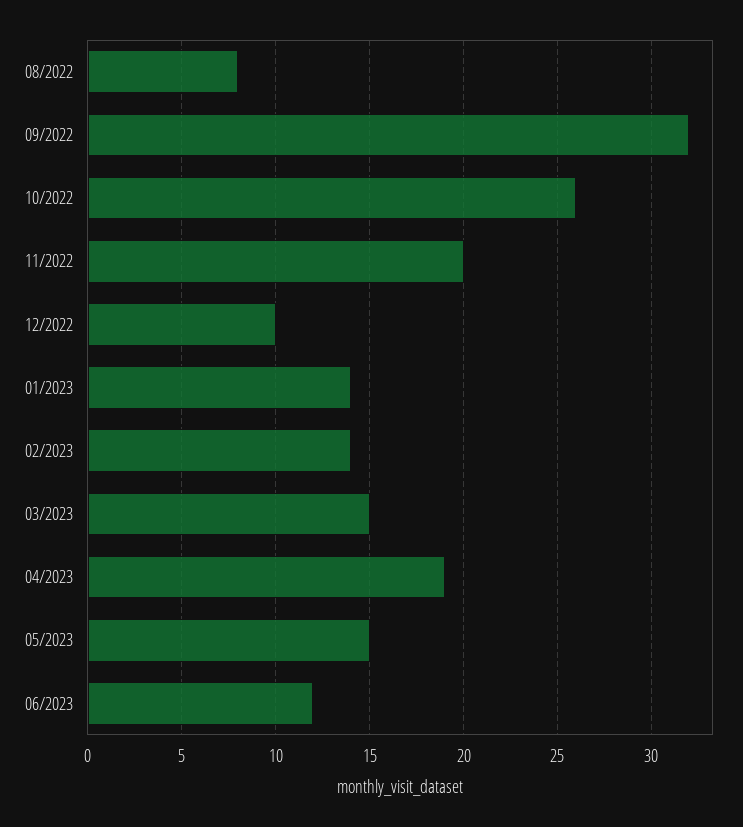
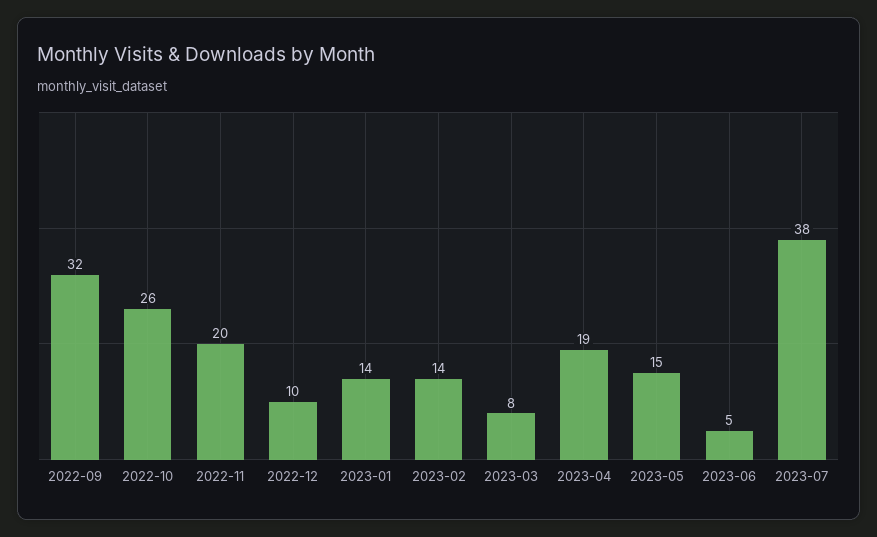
08/2022: 8 -> none
03/2023: 15 -> 8
06/2023: 12 -> 5
2023-07: none -> 38

